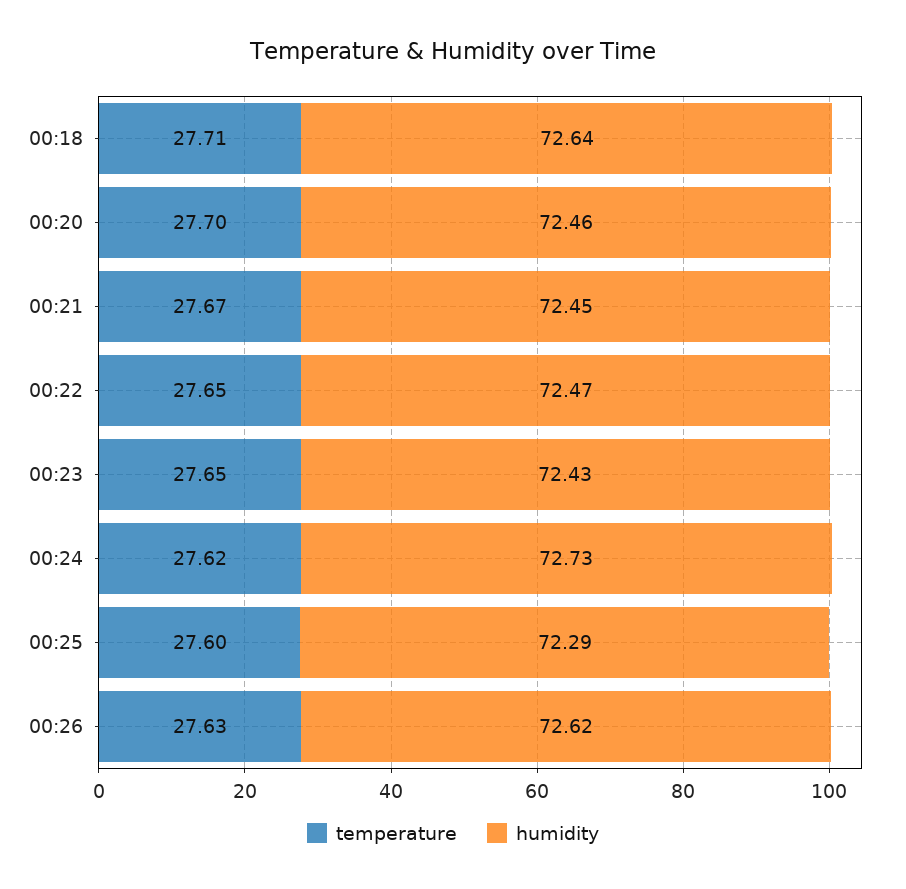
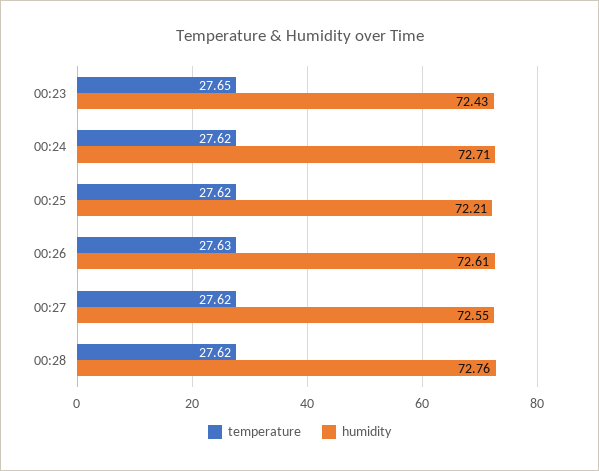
temperature, 00:18: 27.71 -> none
humidity, 00:18: 72.64 -> none
temperature, 00:20: 27.7 -> none
humidity, 00:20: 72.46 -> none
temperature, 00:21: 27.67 -> none
humidity, 00:21: 72.45 -> none
temperature, 00:22: 27.65 -> none
humidity, 00:22: 72.47 -> none
humidity, 00:24: 72.73 -> 72.71
temperature, 00:25: 27.6 -> 27.62
humidity, 00:25: 72.29 -> 72.21
humidity, 00:26: 72.62 -> 72.61
temperature, 00:27: none -> 27.62
humidity, 00:27: none -> 72.55
temperature, 00:28: none -> 27.62
humidity, 00:28: none -> 72.76

